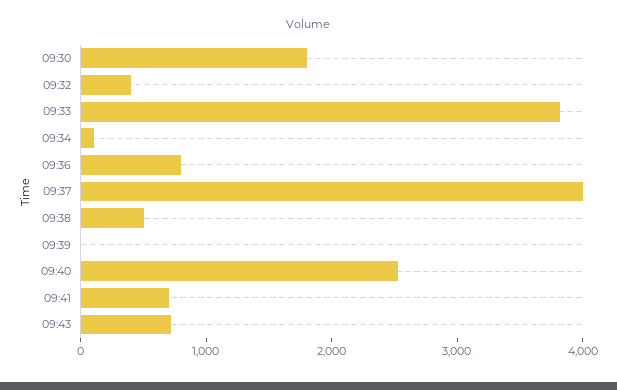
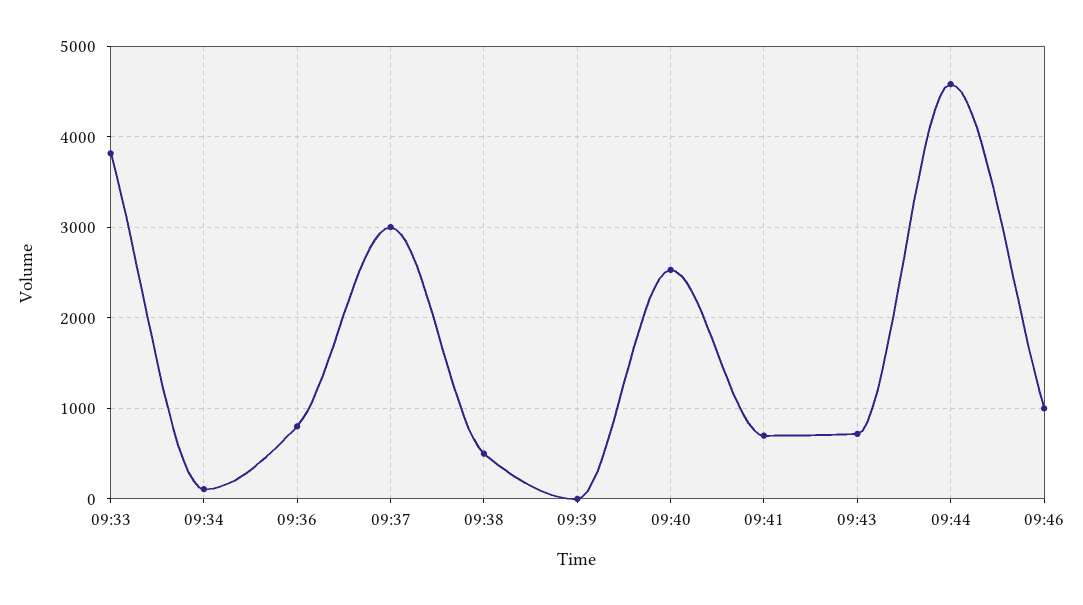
09:30: 1800 -> none
09:32: 400 -> none
09:37: 4000 -> 3000
09:44: none -> 4600
09:46: none -> 1000

